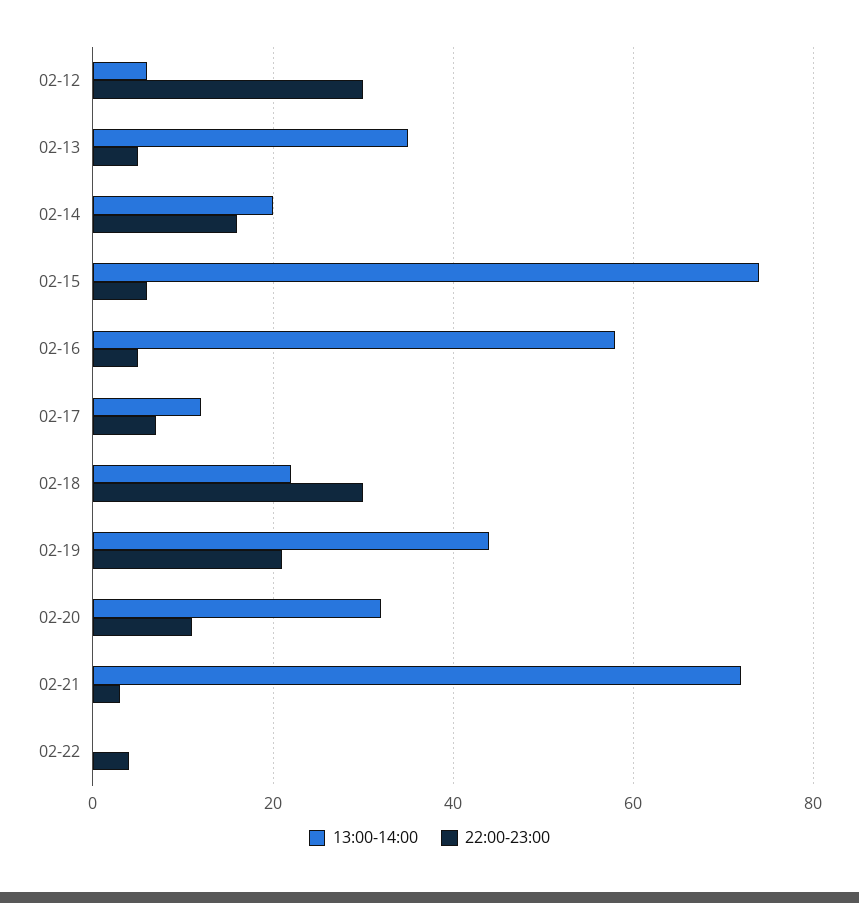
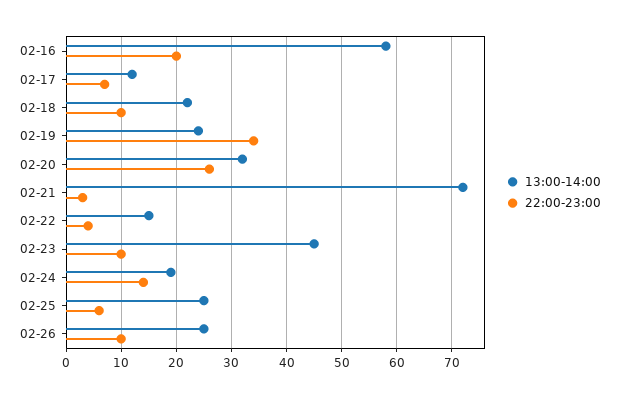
13:00-14:00, 02-12: 5 -> none
22:00-23:00, 02-12: 30 -> none
13:00-14:00, 02-13: 35 -> none
22:00-23:00, 02-13: 5 -> none
13:00-14:00, 02-14: 20 -> none
22:00-23:00, 02-14: 15 -> none
13:00-14:00, 02-15: 75 -> none
22:00-23:00, 02-15: 5 -> none
22:00-23:00, 02-16: 5 -> 20
22:00-23:00, 02-18: 30 -> 10
13:00-14:00, 02-19: 45 -> 25
22:00-23:00, 02-19: 20 -> 35
22:00-23:00, 02-20: 10 -> 25
13:00-14:00, 02-22: 0 -> 15
13:00-14:00, 02-23: none -> 45
22:00-23:00, 02-23: none -> 10
13:00-14:00, 02-24: none -> 20
22:00-23:00, 02-24: none -> 15
13:00-14:00, 02-25: none -> 25
22:00-23:00, 02-25: none -> 5
13:00-14:00, 02-26: none -> 25
22:00-23:00, 02-26: none -> 10

